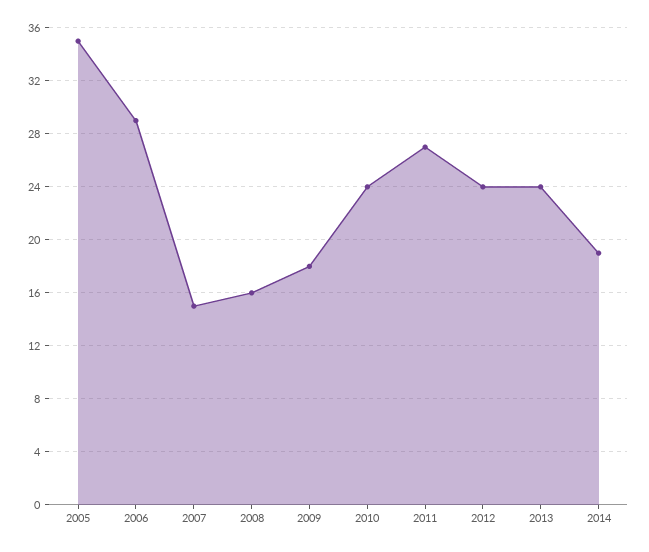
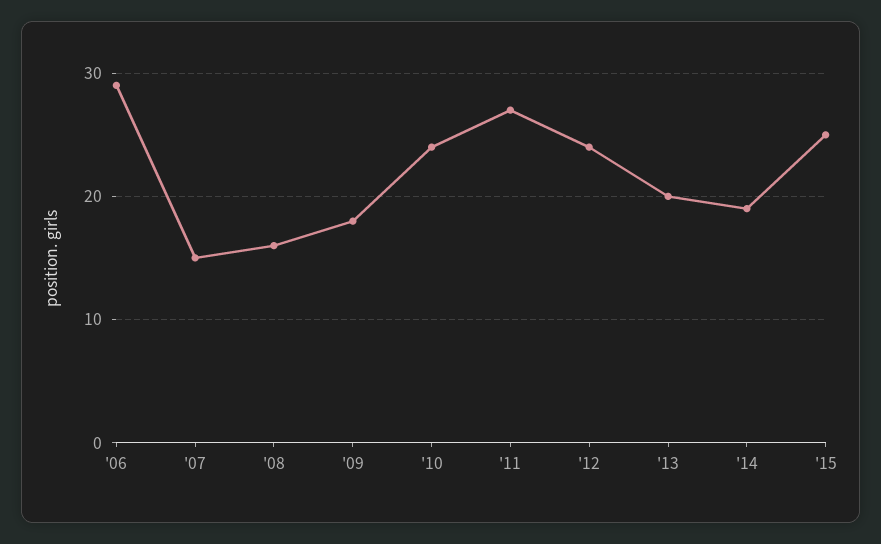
2005: 35 -> none
2013: 24 -> 20
'15: none -> 25

